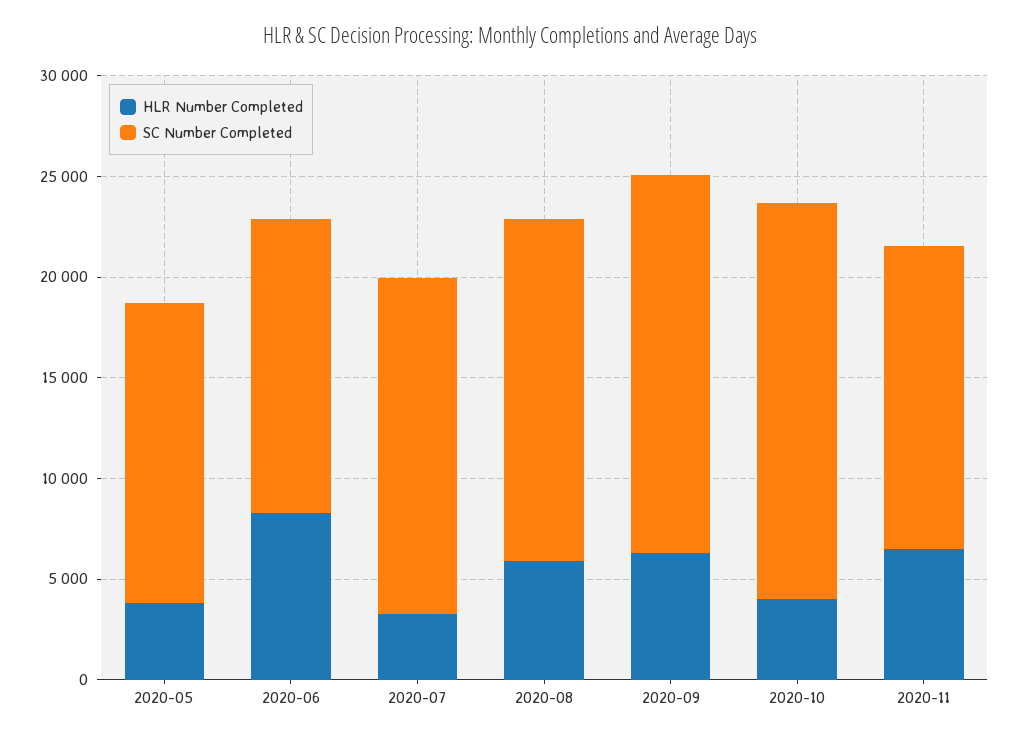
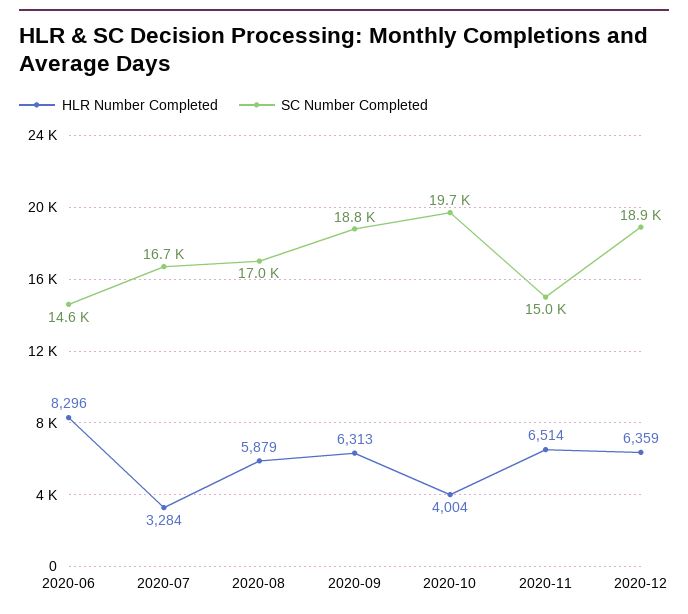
HLR Number Completed, 2020-05: 4000 -> none
SC Number Completed, 2020-05: 15000 -> none
HLR Number Completed, 2020-12: none -> 6359
SC Number Completed, 2020-12: none -> 18900

